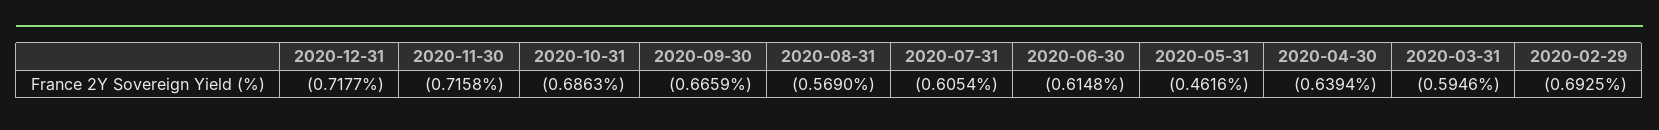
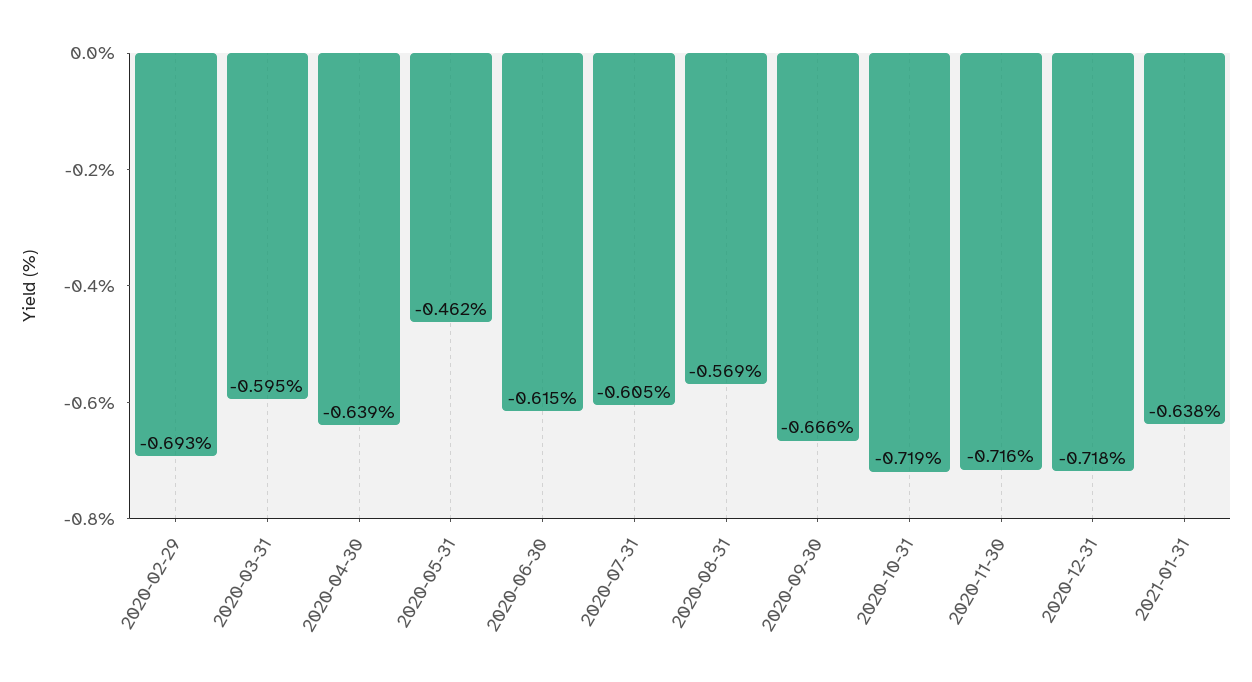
2020-10-31: -0.6863 -> -0.719
2021-01-31: none -> -0.638

